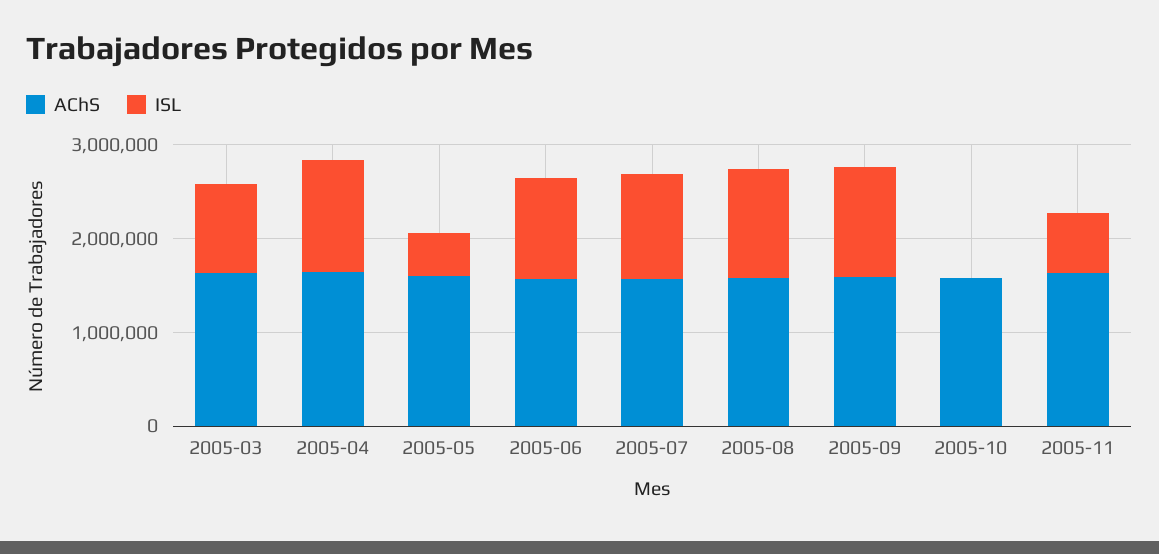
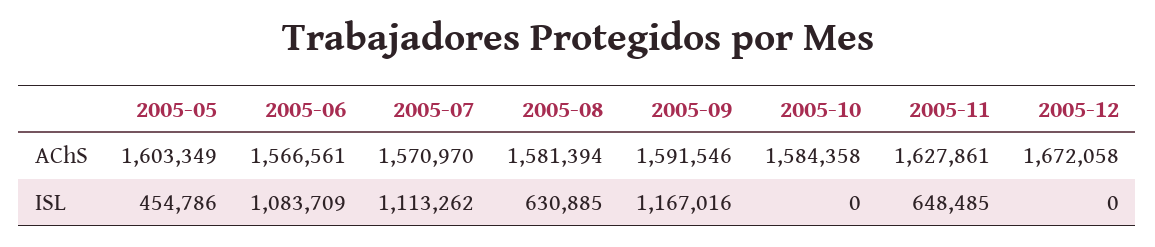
AChS, 2005-03: 1600000 -> none
ISL, 2005-03: 1000000 -> none
AChS, 2005-04: 1600000 -> none
ISL, 2005-04: 1200000 -> none
ISL, 2005-08: 1200000 -> 630885
AChS, 2005-12: none -> 1672058
ISL, 2005-12: none -> 0

